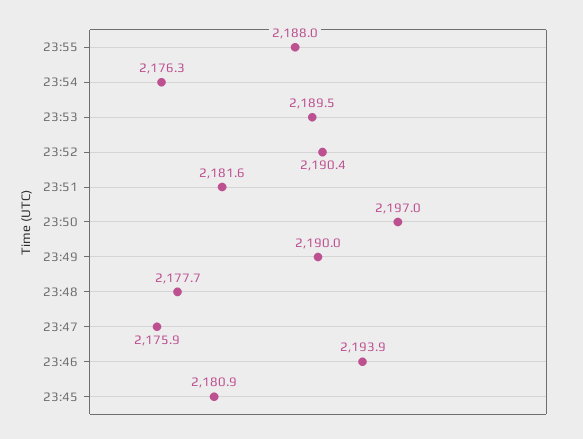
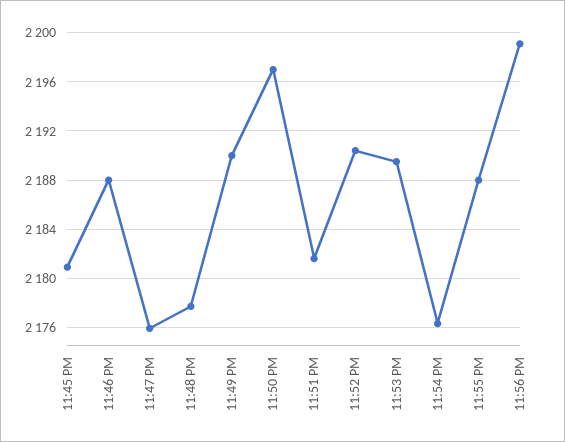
23:46: 2193.9 -> 2188
11:56 PM: none -> 2199

